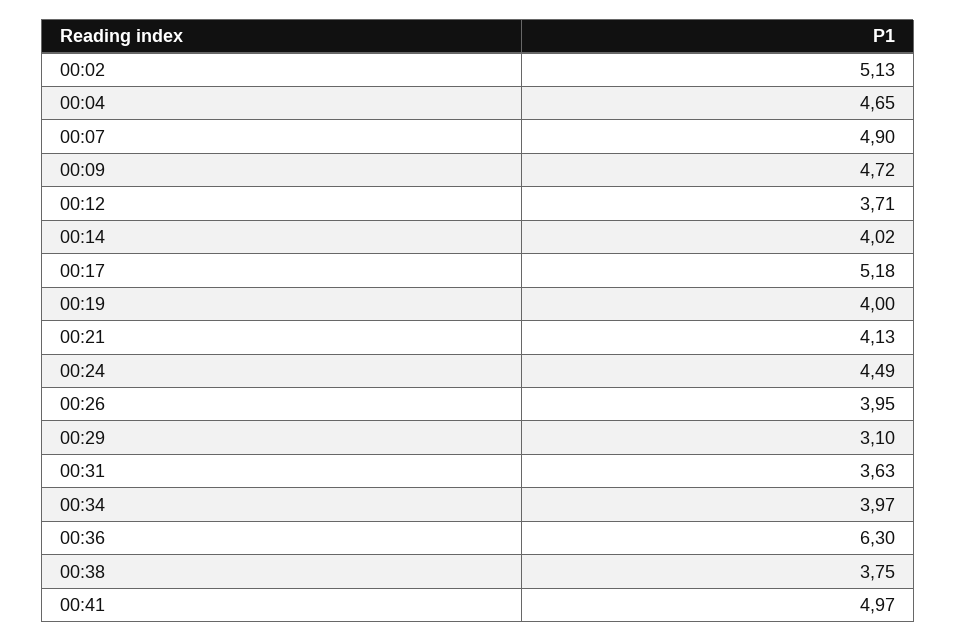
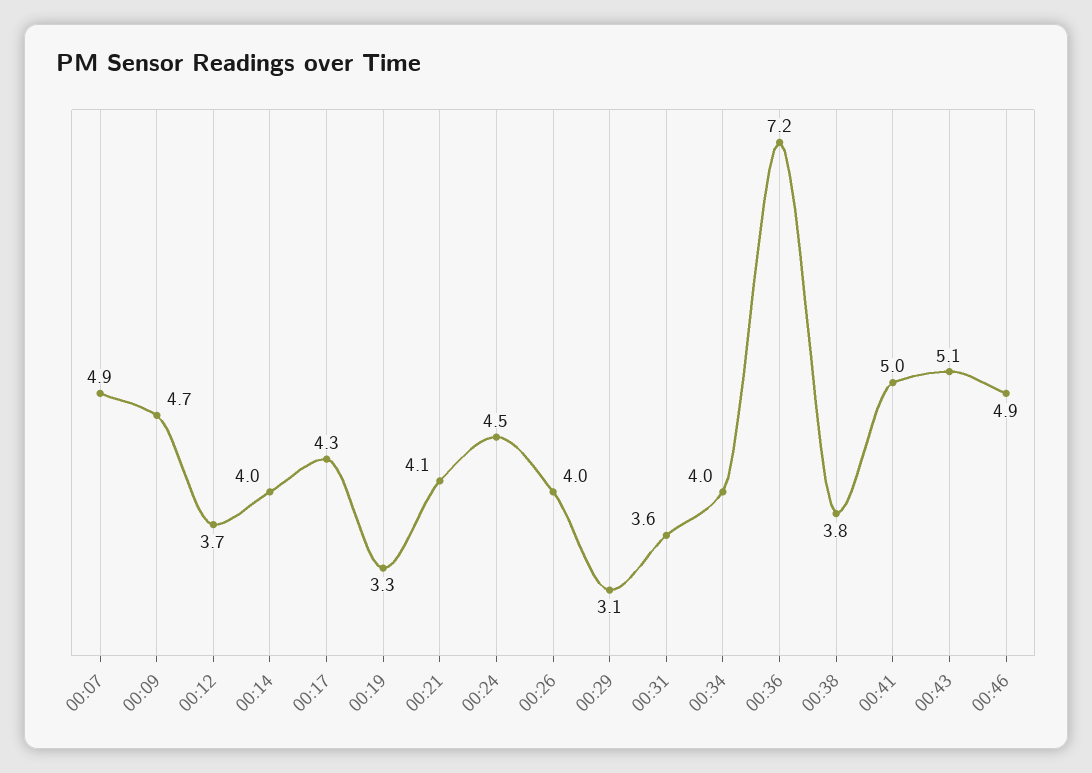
00:02: 5.13 -> none
00:04: 4.65 -> none
00:17: 5.18 -> 4.3
00:19: 4 -> 3.3
00:36: 6.3 -> 7.2
00:43: none -> 5.1
00:46: none -> 4.9

